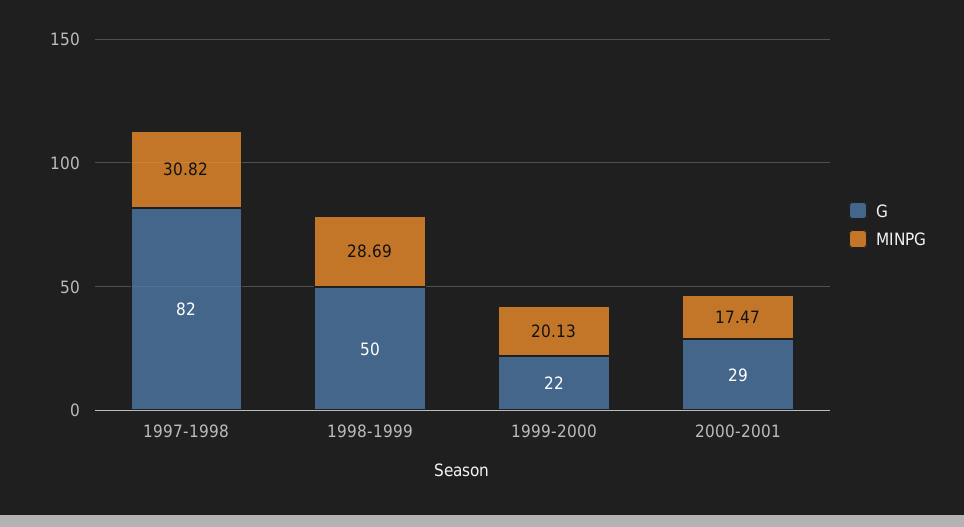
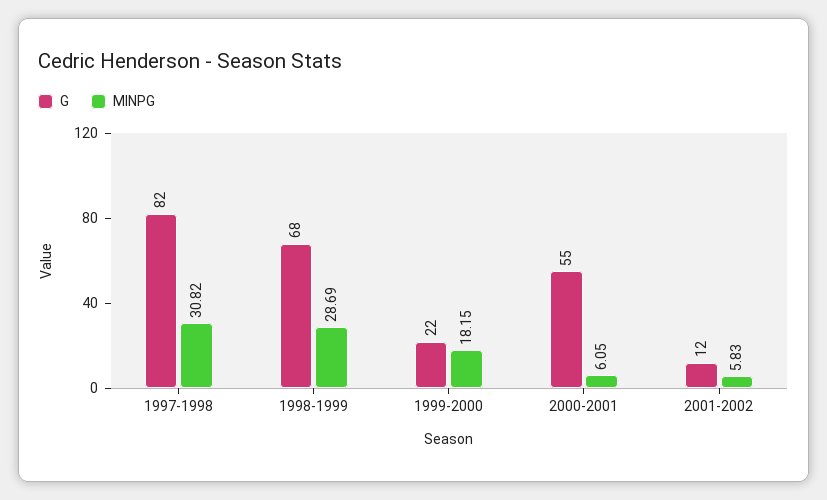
G, 1998-1999: 50 -> 68
MINPG, 1999-2000: 20.13 -> 18.15
G, 2000-2001: 29 -> 55
MINPG, 2000-2001: 17.47 -> 6.05
G, 2001-2002: none -> 12
MINPG, 2001-2002: none -> 5.83

